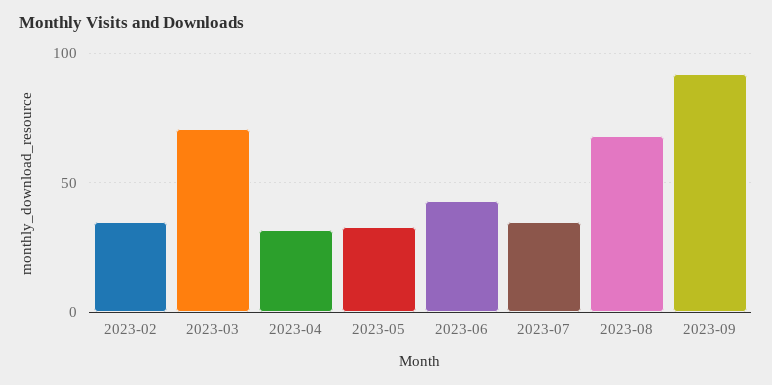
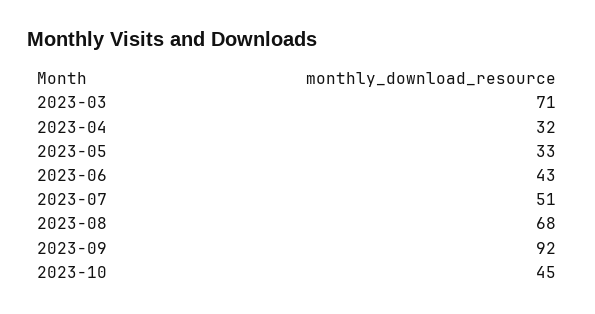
2023-02: 35 -> none
2023-07: 35 -> 51
2023-10: none -> 45

